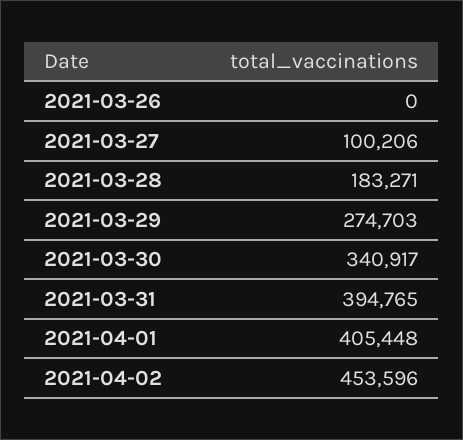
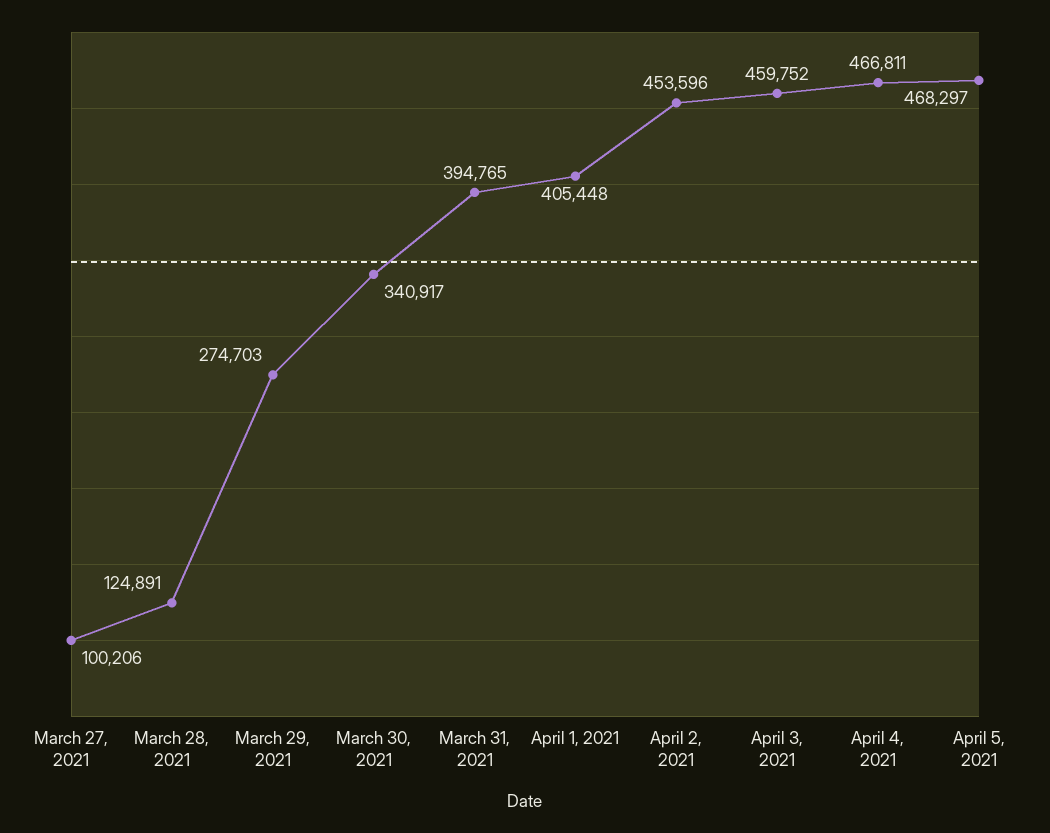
2021-03-26: 0 -> none
2021-03-28: 183271 -> 124891
April 3, 2021: none -> 459752
April 4, 2021: none -> 466811
April 5, 2021: none -> 468297

